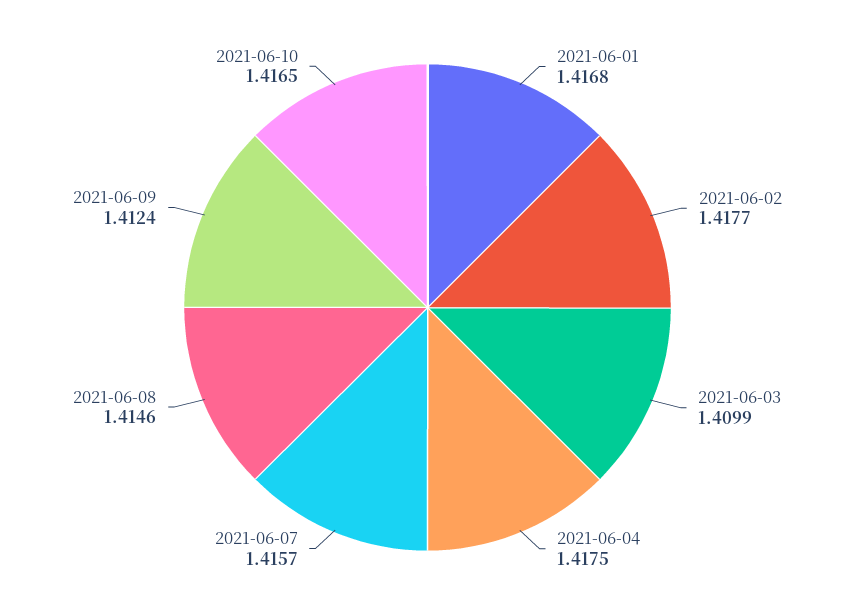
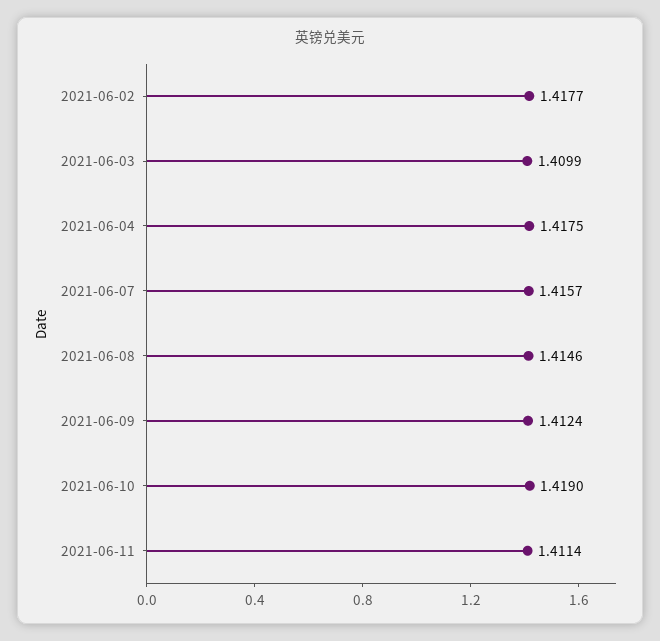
2021-06-01: 1.4168 -> none
2021-06-10: 1.4165 -> 1.419
2021-06-11: none -> 1.4114

